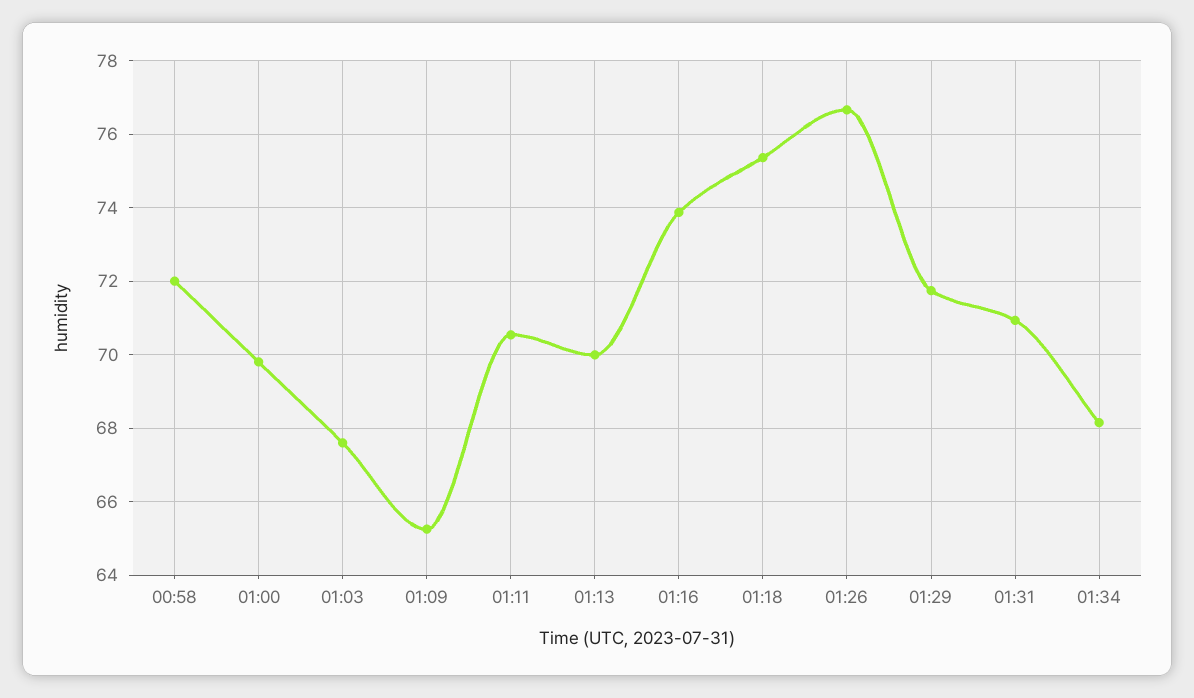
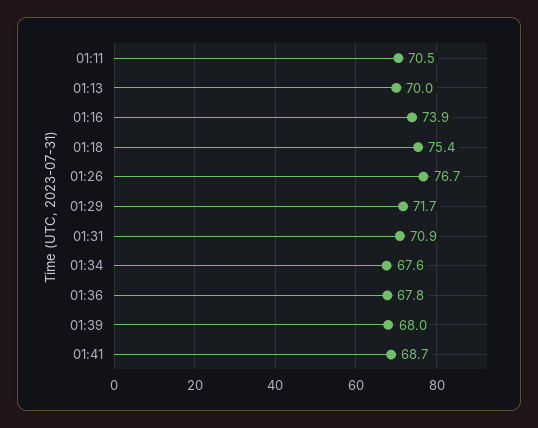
00:58: 72 -> none
01:00: 69.8 -> none
01:03: 67.6 -> none
01:09: 65.2 -> none
01:34: 68.2 -> 67.6
01:36: none -> 67.8
01:39: none -> 68
01:41: none -> 68.7

